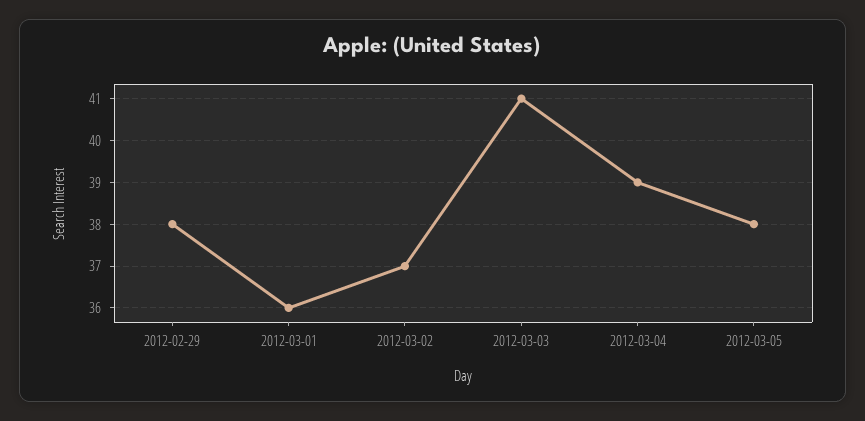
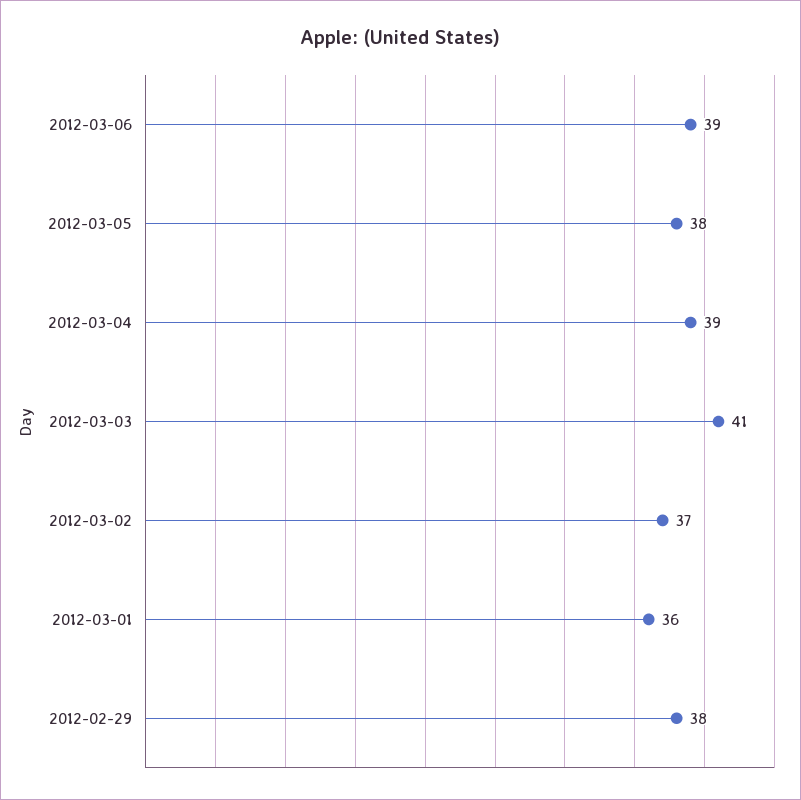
2012-03-06: none -> 39

